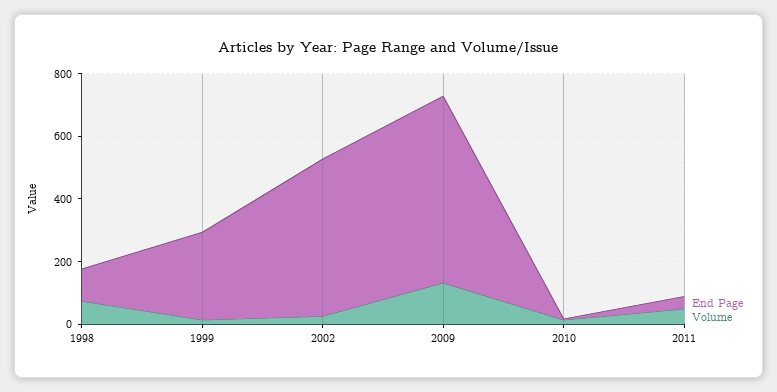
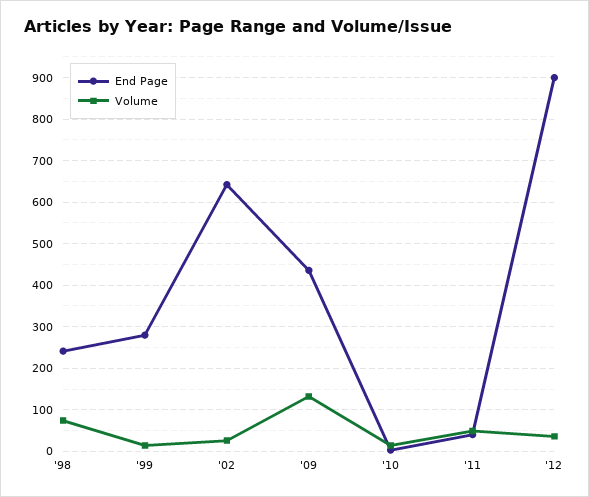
End Page, 1998: 100 -> 240
End Page, 2002: 500 -> 640
End Page, 2009: 600 -> 440
End Page, '12: none -> 900
Volume, '12: none -> 40

